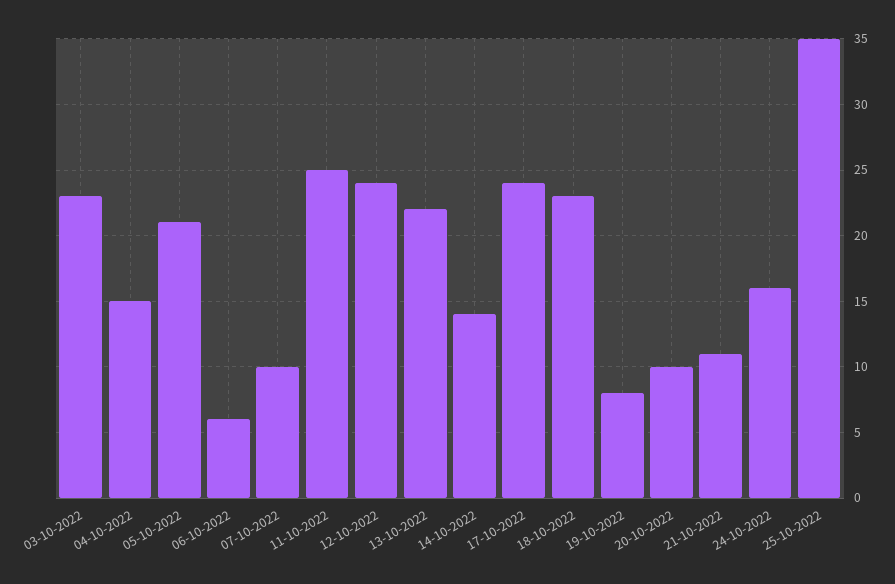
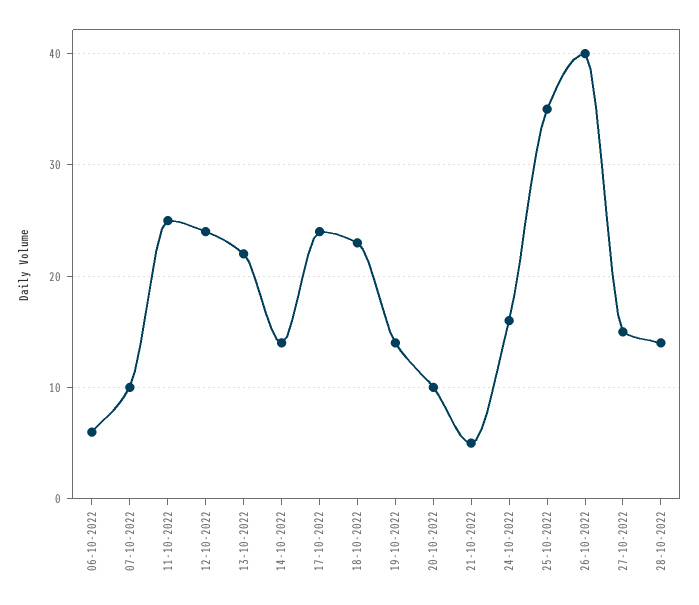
03-10-2022: 23 -> none
04-10-2022: 15 -> none
05-10-2022: 21 -> none
19-10-2022: 8 -> 14
21-10-2022: 11 -> 5
26-10-2022: none -> 40
27-10-2022: none -> 15
28-10-2022: none -> 14

